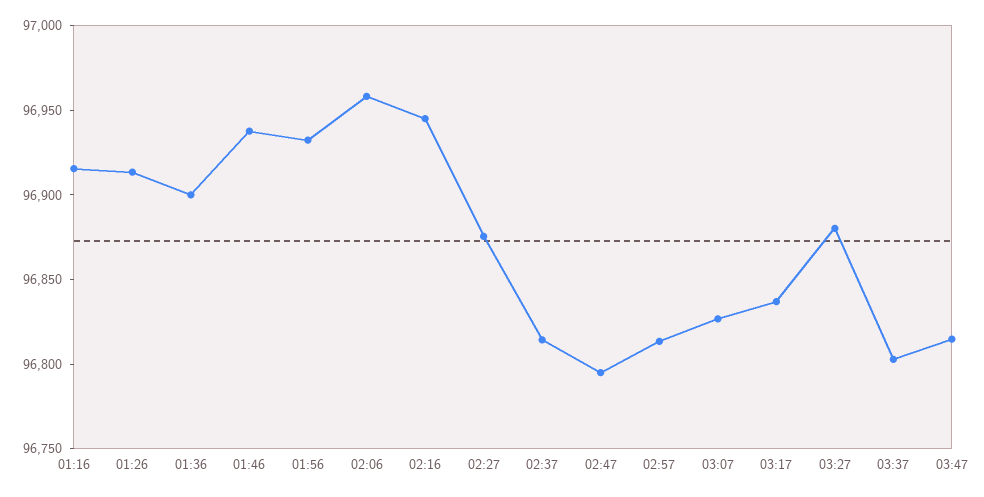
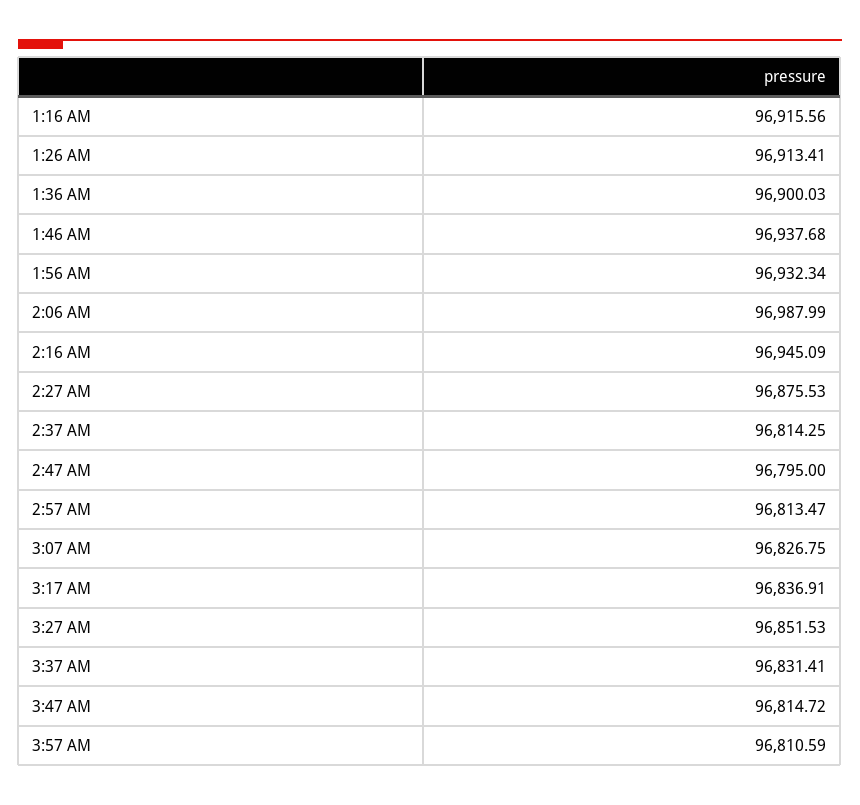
02:06: 96960 -> 96987.99
03:27: 96880 -> 96851.53
03:37: 96800 -> 96831.41
3:57 AM: none -> 96810.59

